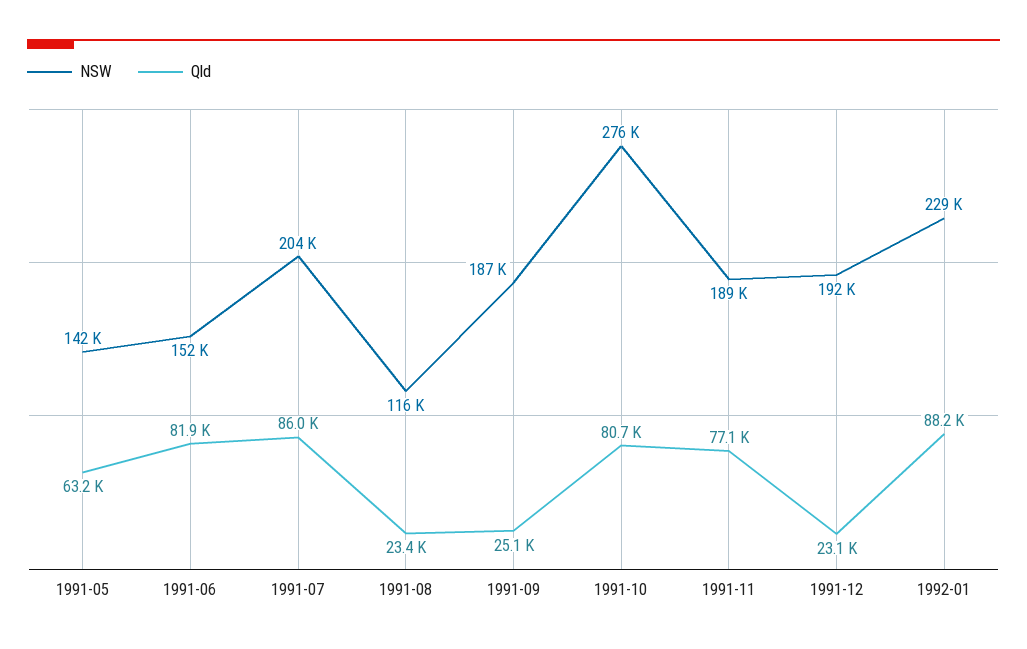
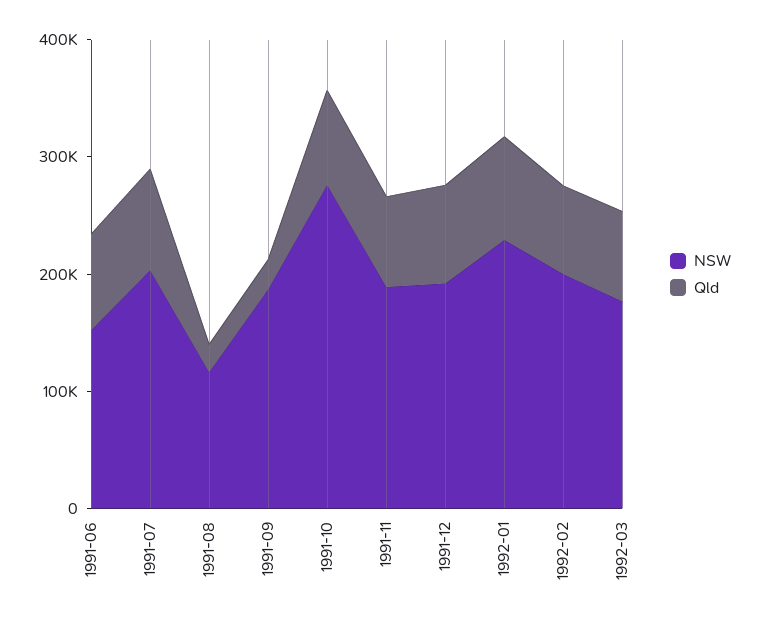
NSW, 1991-05: 142000 -> none
Qld, 1991-05: 63200 -> none
Qld, 1991-12: 23100 -> 80000
NSW, 1992-02: none -> 200000
Qld, 1992-02: none -> 80000
NSW, 1992-03: none -> 180000
Qld, 1992-03: none -> 80000

